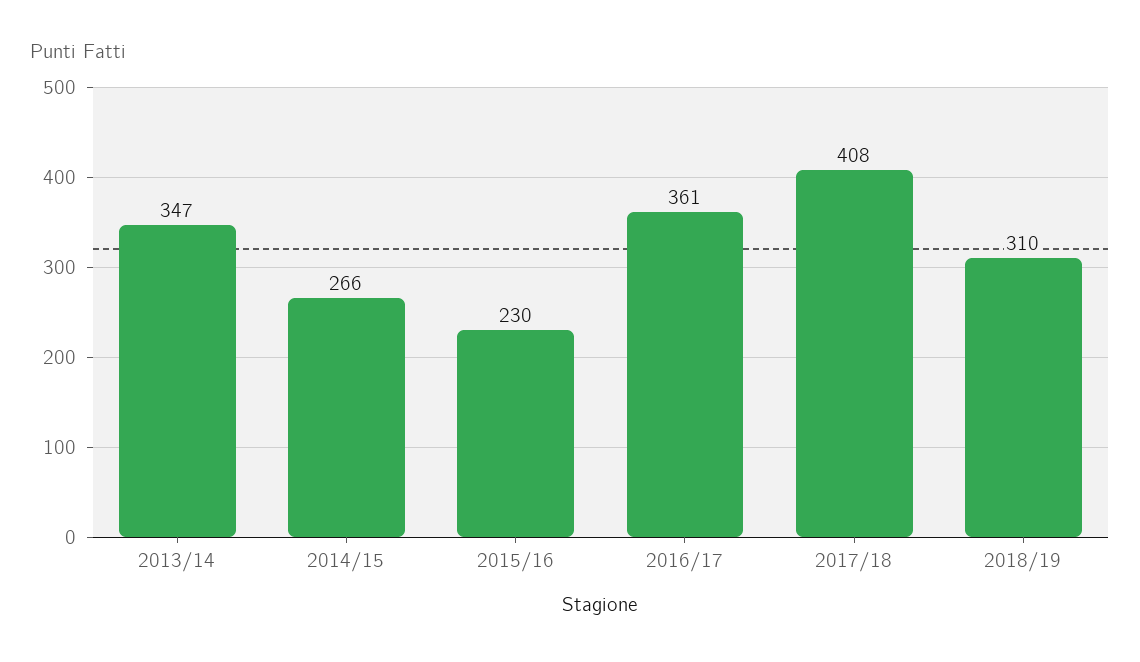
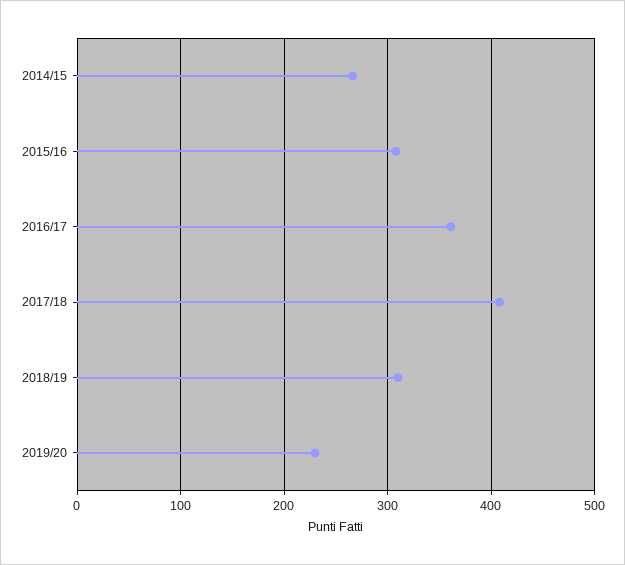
2013/14: 347 -> none
2015/16: 230 -> 310
2019/20: none -> 230

